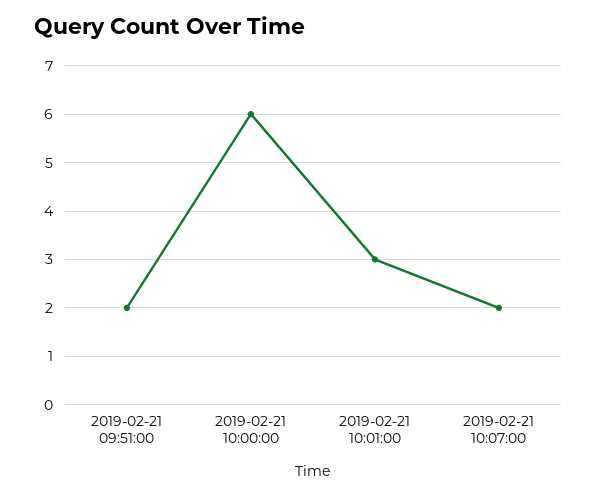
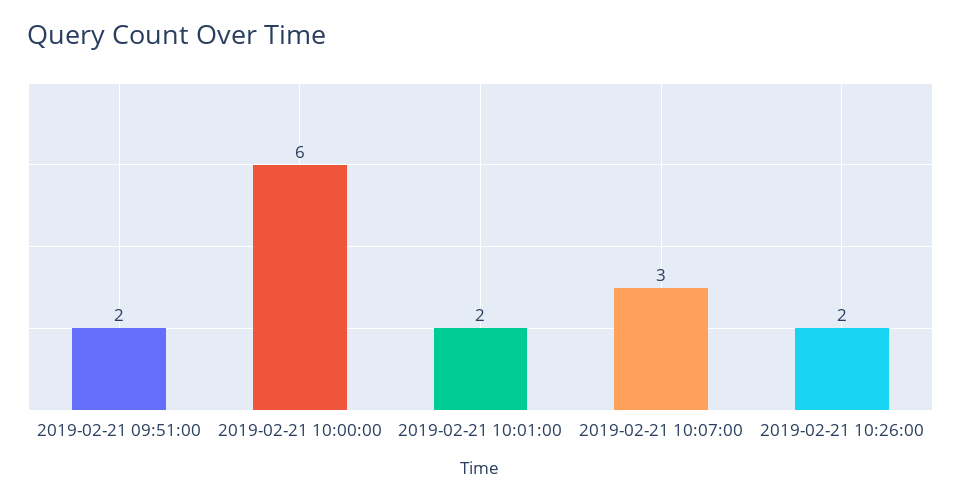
2019-02-21 10:01:00: 3 -> 2
2019-02-21 10:07:00: 2 -> 3
2019-02-21 10:26:00: none -> 2

